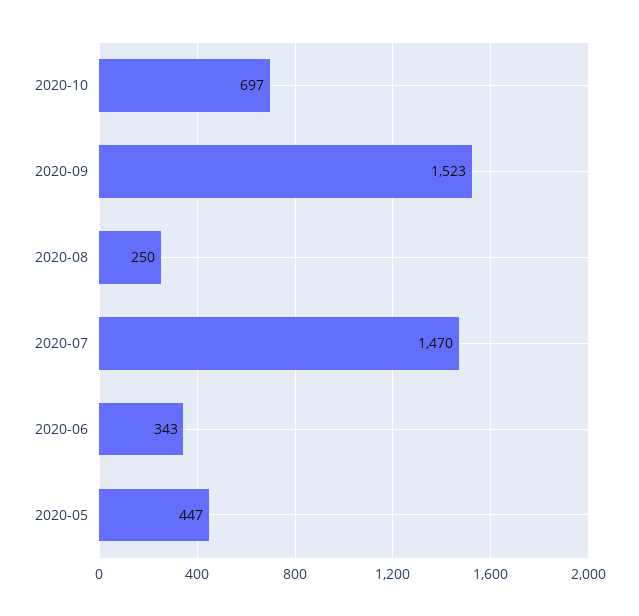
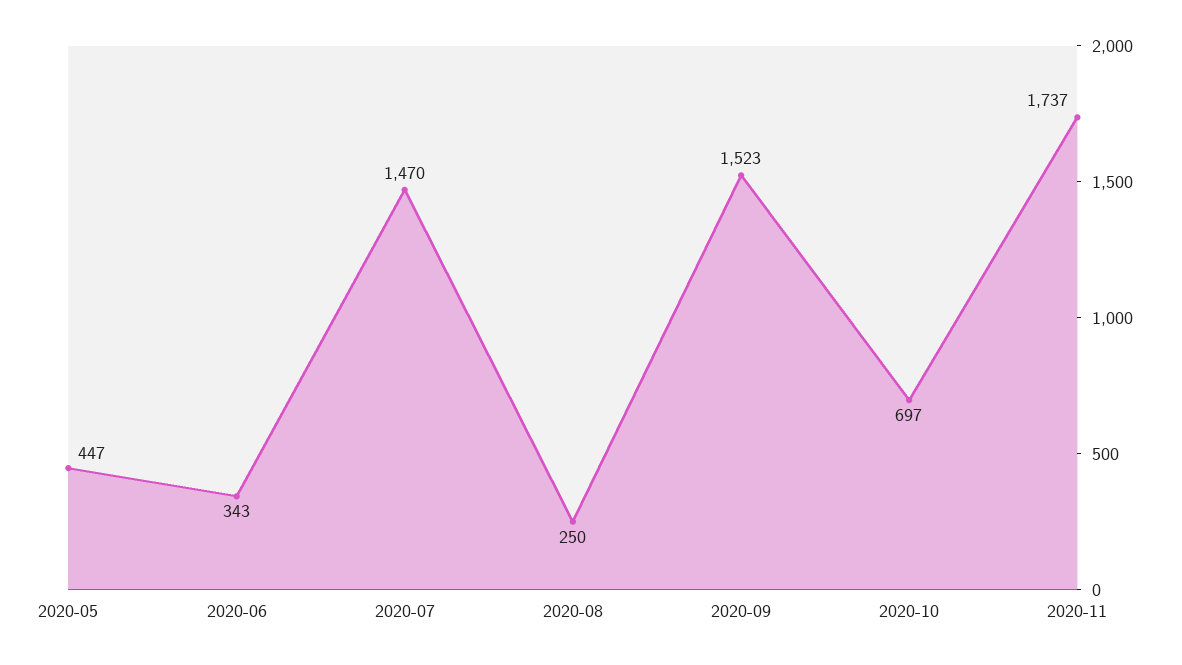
2020-11: none -> 1737

